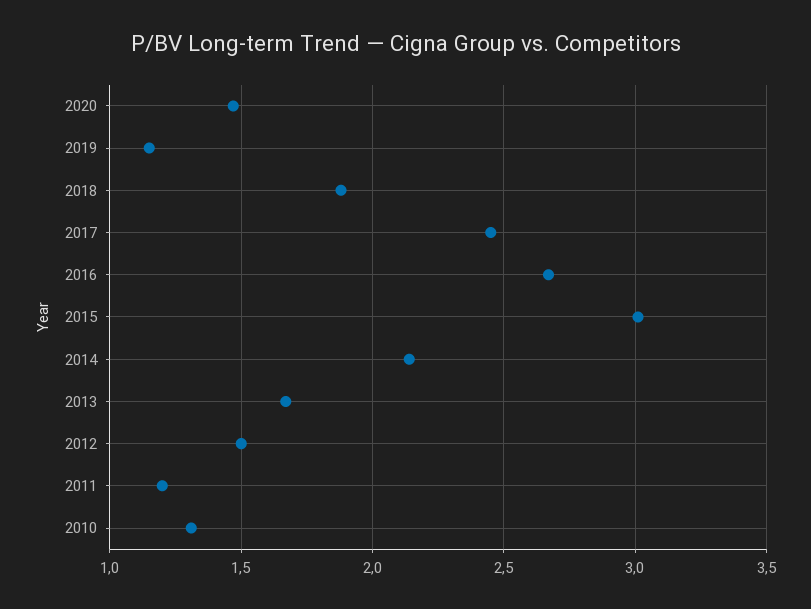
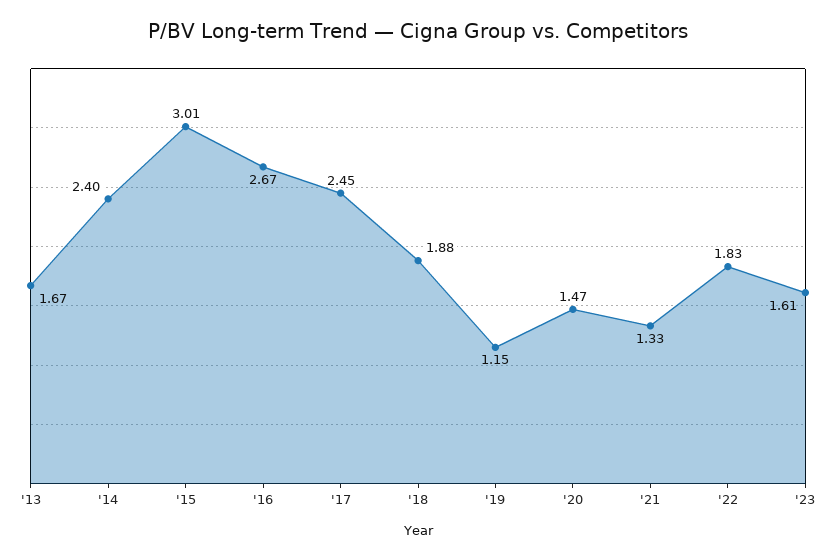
2014: 2.15 -> 2.4
2012: 1.5 -> none
2011: 1.2 -> none
2010: 1.3 -> none
'21: none -> 1.33
'22: none -> 1.83
'23: none -> 1.61

